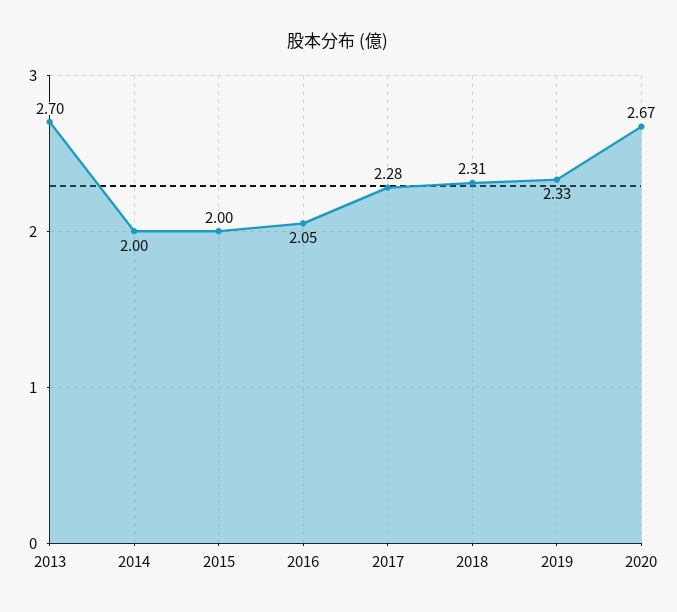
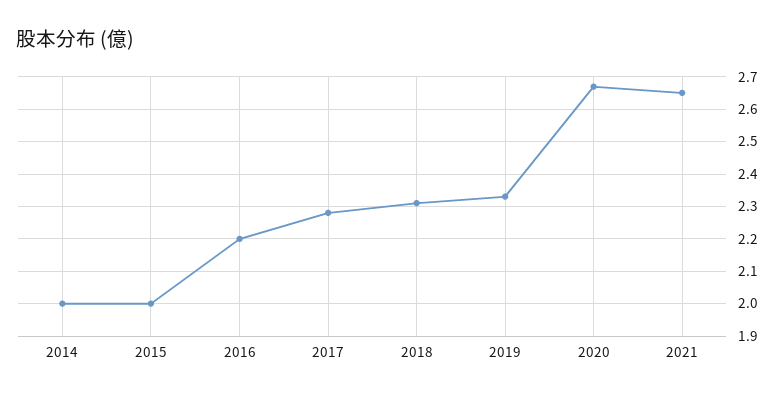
2013: 2.7 -> none
2016: 2.05 -> 2.2
2021: none -> 2.65

